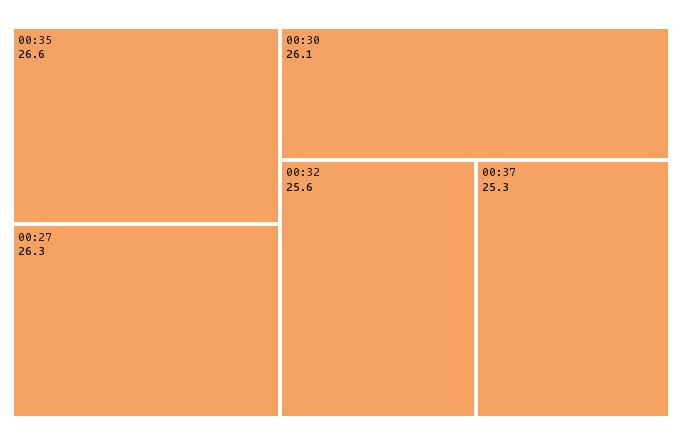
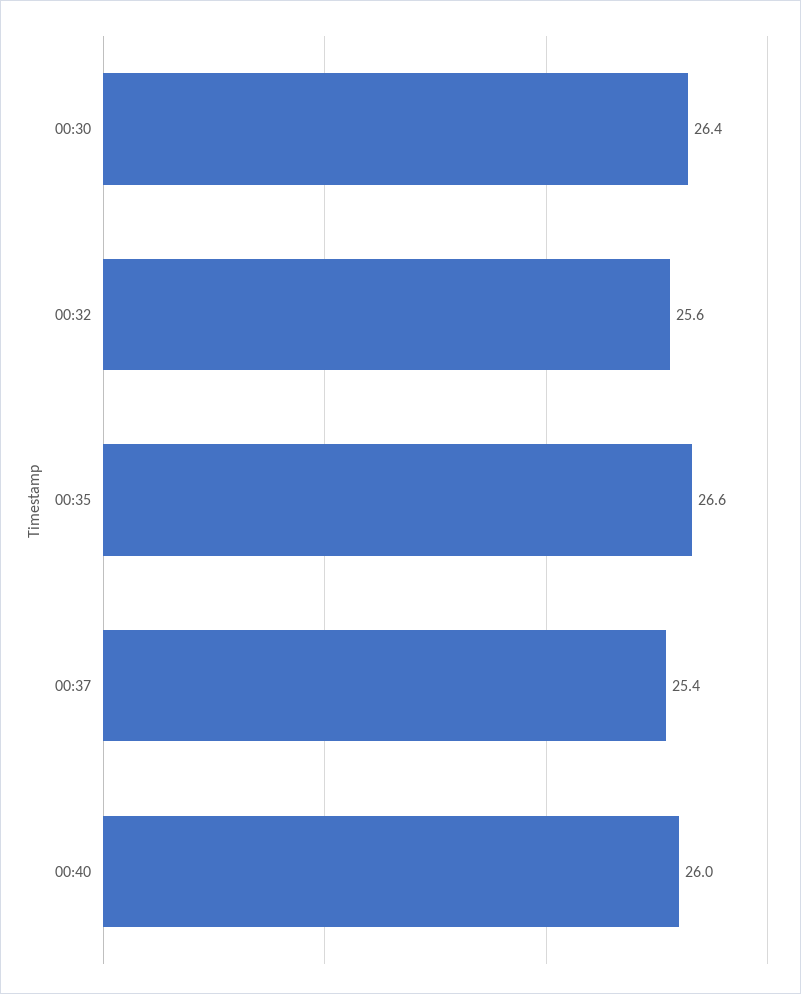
00:27: 26.3 -> none
00:30: 26.1 -> 26.4
00:37: 25.3 -> 25.4
00:40: none -> 26

